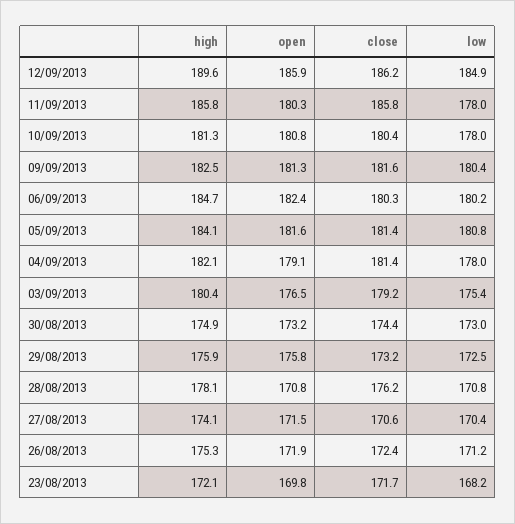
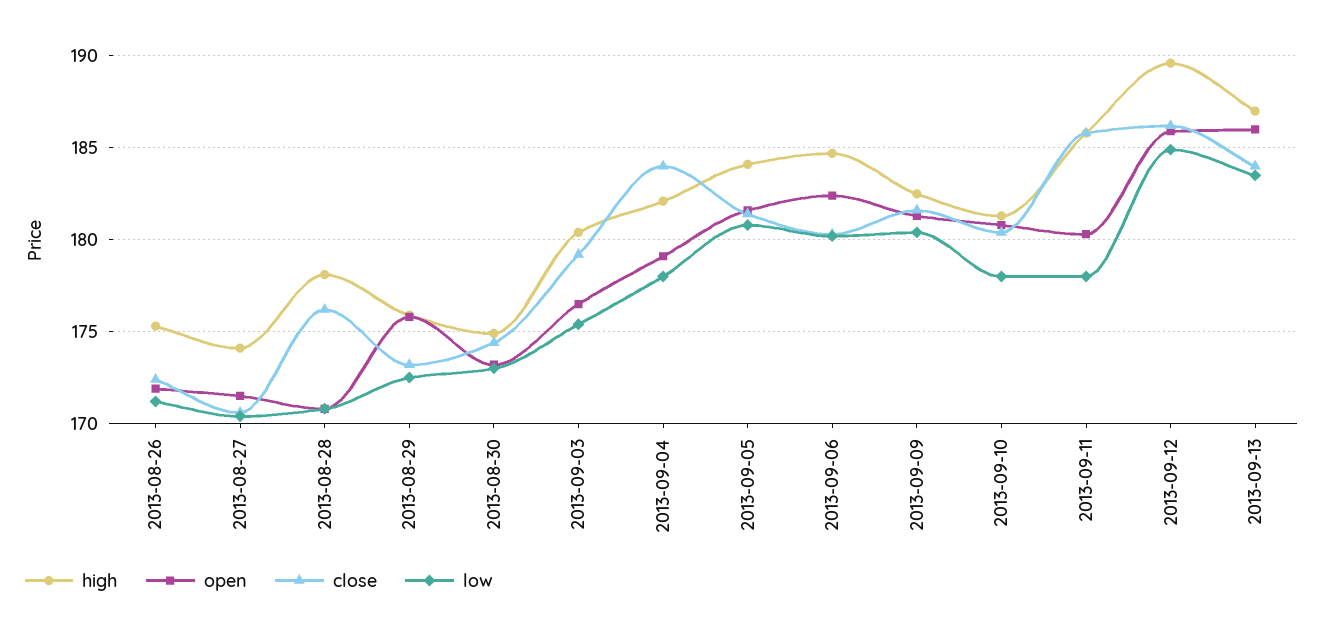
close, 04/09/2013: 181.4 -> 184
high, 23/08/2013: 172.1 -> none
open, 23/08/2013: 169.8 -> none
close, 23/08/2013: 171.7 -> none
low, 23/08/2013: 168.2 -> none
high, 2013-09-13: none -> 187
open, 2013-09-13: none -> 186
close, 2013-09-13: none -> 184
low, 2013-09-13: none -> 183.5

